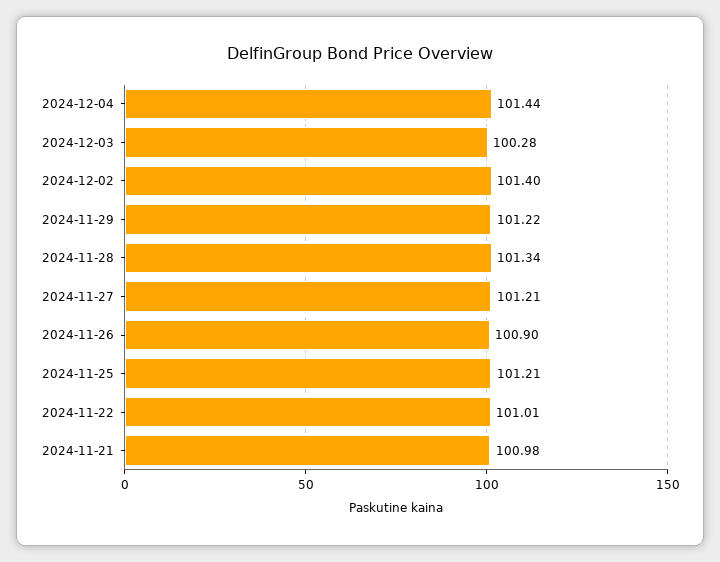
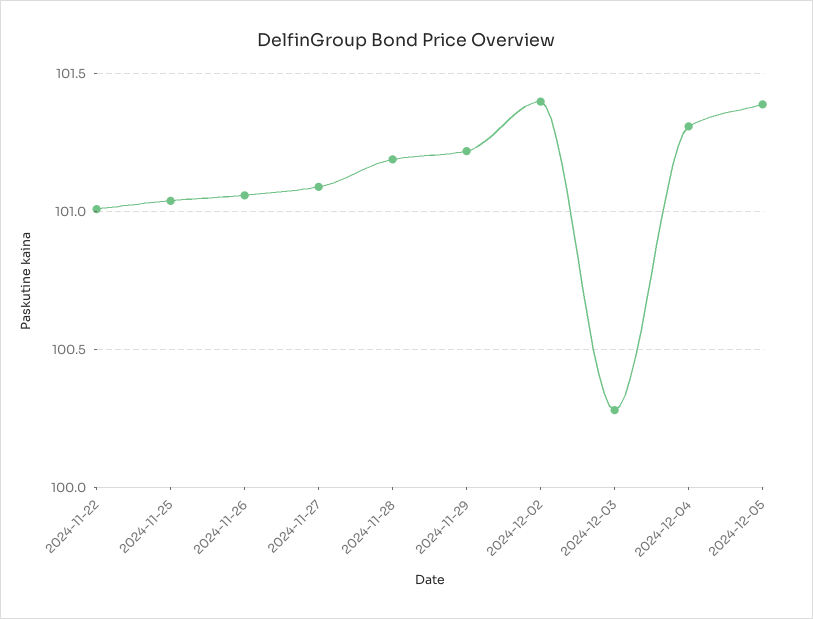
2024-12-04: 101.44 -> 101.3
2024-11-28: 101.34 -> 101.2
2024-11-27: 101.21 -> 101.1
2024-11-26: 100.9 -> 101.05
2024-11-25: 101.21 -> 101.05
2024-11-21: 100.98 -> none
2024-12-05: none -> 101.4

